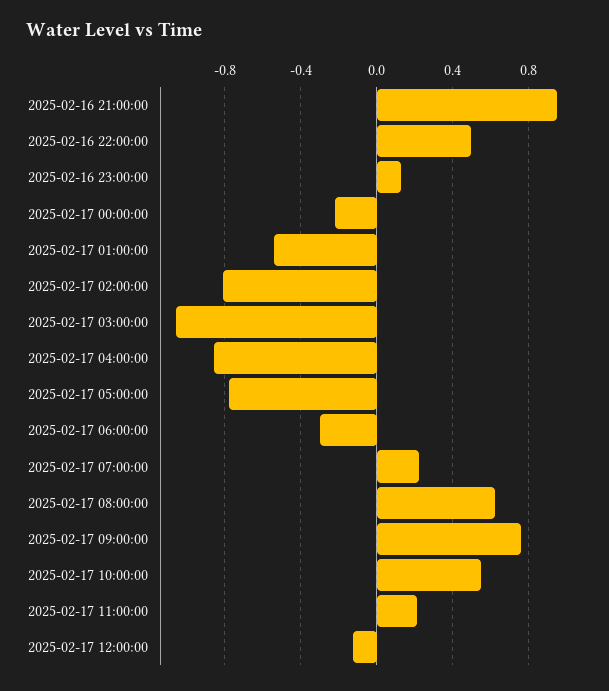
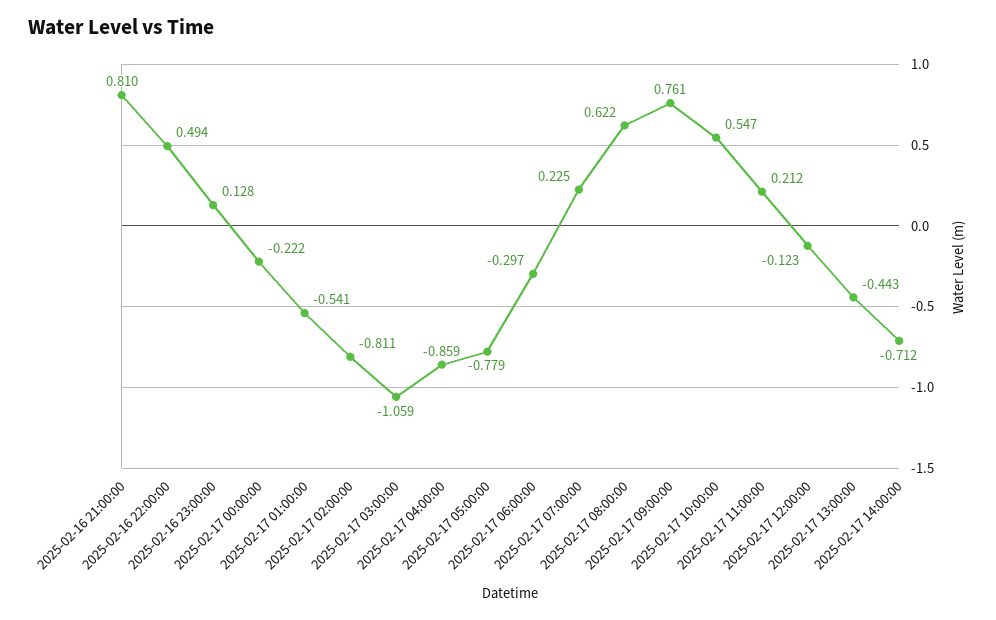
2025-02-16 21:00:00: 0.95 -> 0.81
2025-02-17 13:00:00: none -> -0.443
2025-02-17 14:00:00: none -> -0.712

